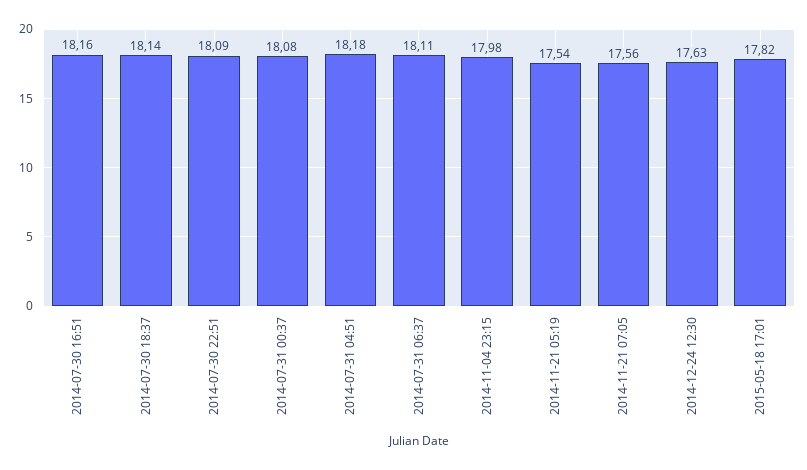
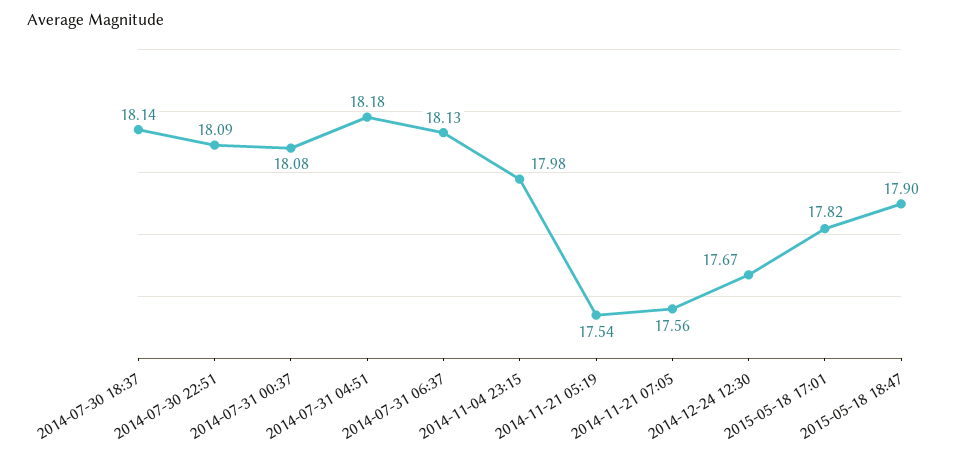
2014-07-30 16:51: 18.16 -> none
2014-07-31 06:37: 18.11 -> 18.13
2014-12-24 12:30: 17.63 -> 17.67
2015-05-18 18:47: none -> 17.9

